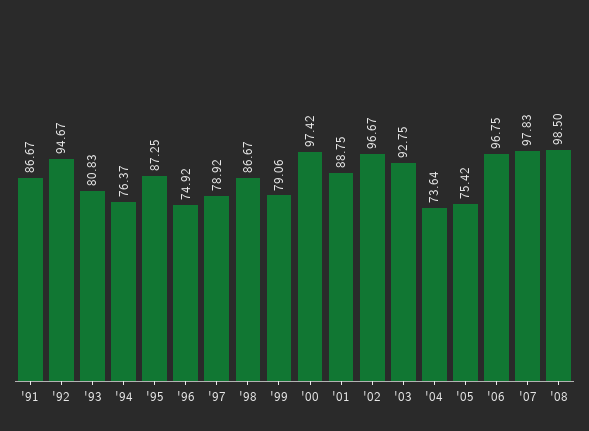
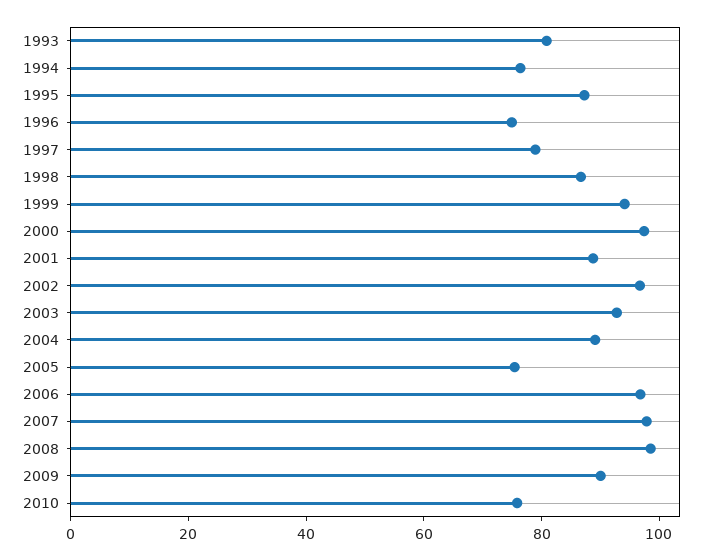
'91: 86.67 -> none
'92: 94.67 -> none
'99: 79.06 -> 95
'04: 73.64 -> 90
2009: none -> 90
2010: none -> 75

